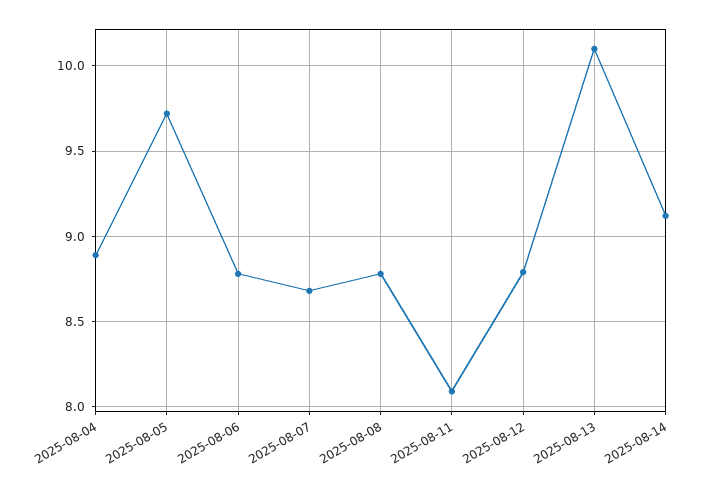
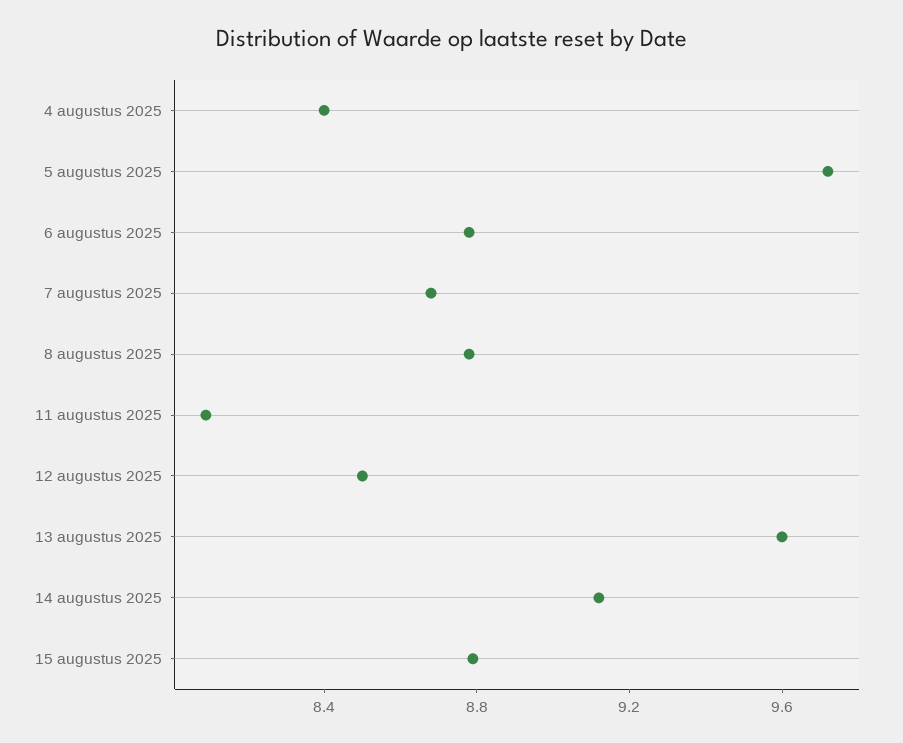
2025-08-04: 8.9 -> 8.4
2025-08-12: 8.8 -> 8.5
2025-08-13: 10.1 -> 9.6
15 augustus 2025: none -> 8.8

